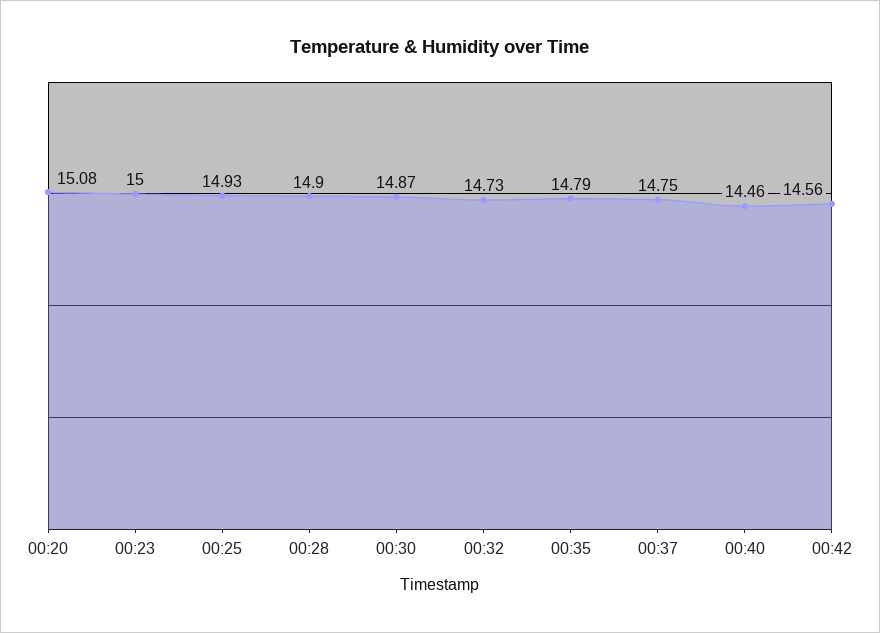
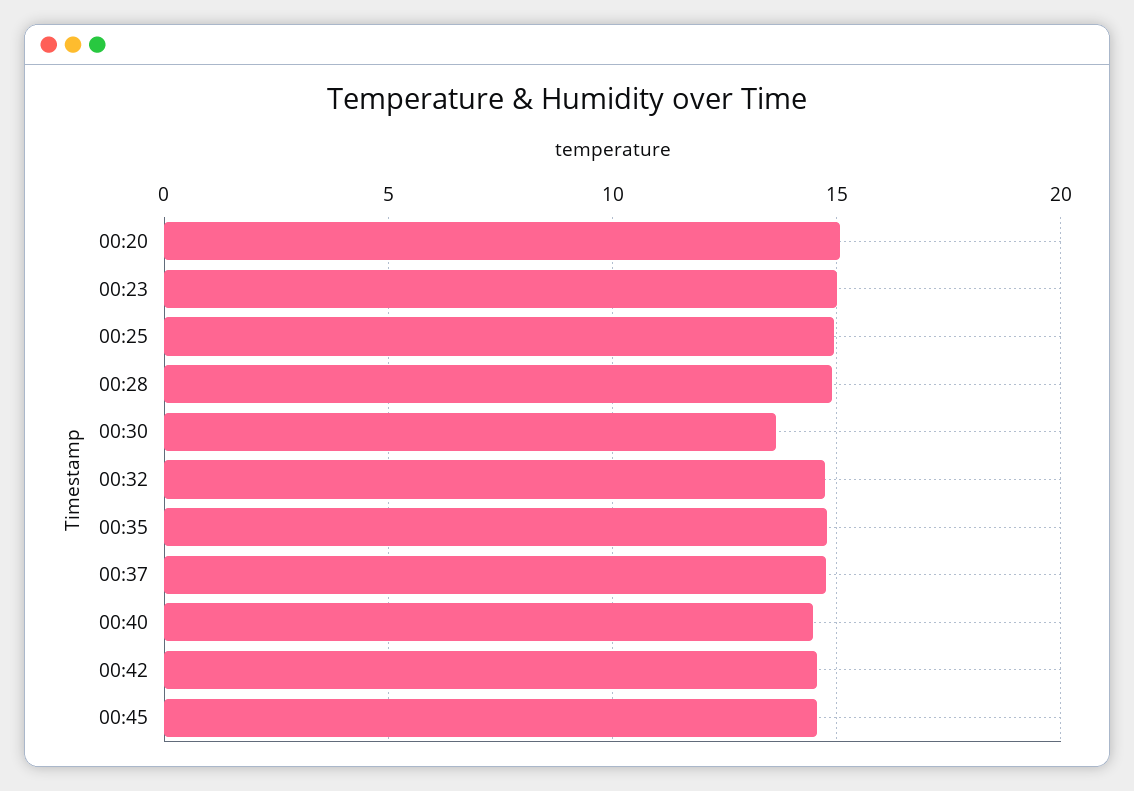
00:30: 14.87 -> 13.5
00:45: none -> 14.5

